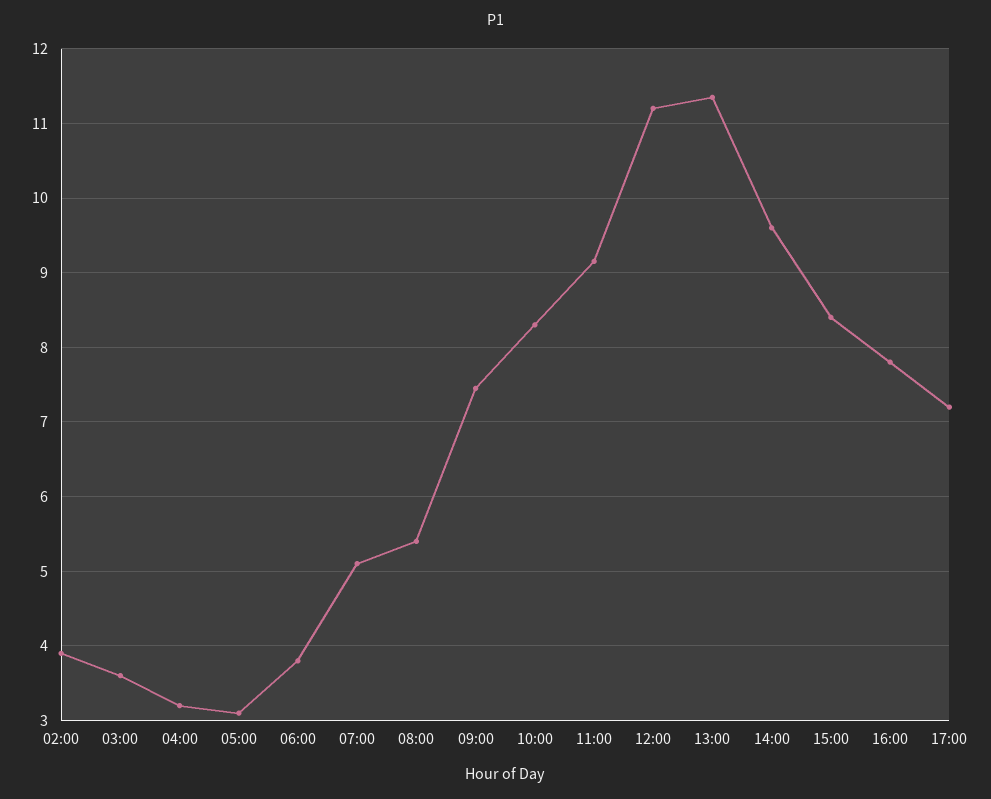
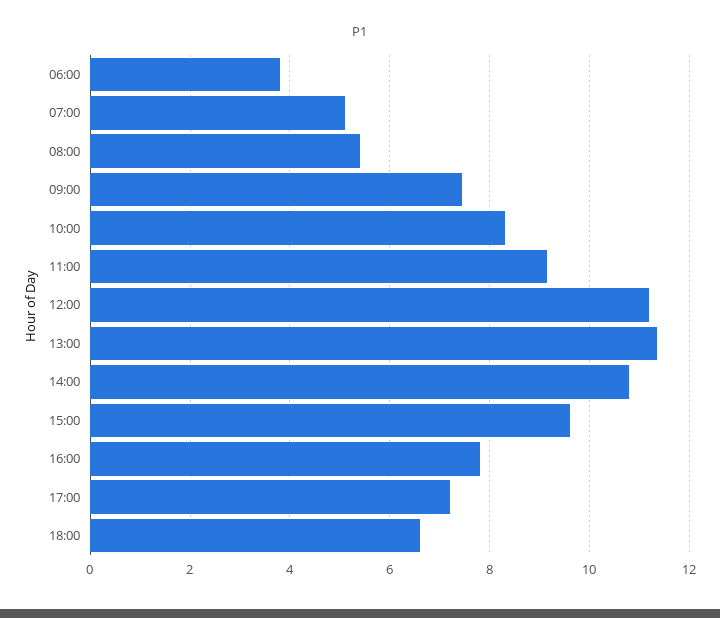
02:00: 3.9 -> none
03:00: 3.6 -> none
04:00: 3.2 -> none
05:00: 3.1 -> none
14:00: 9.6 -> 10.8
15:00: 8.4 -> 9.6
18:00: none -> 6.6

